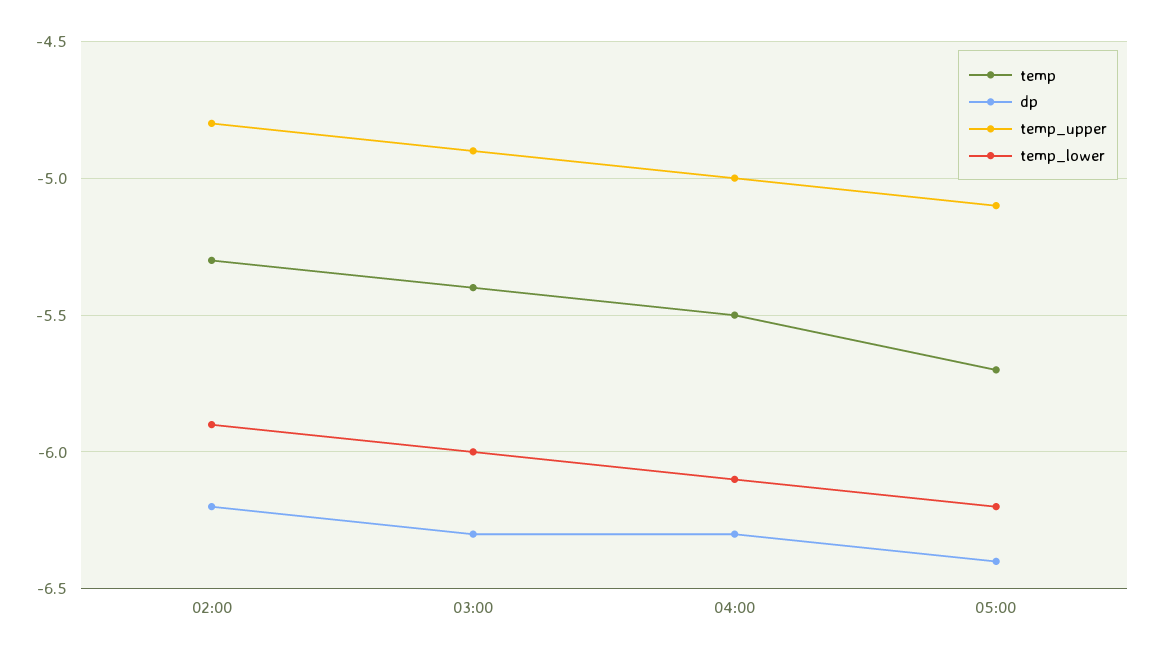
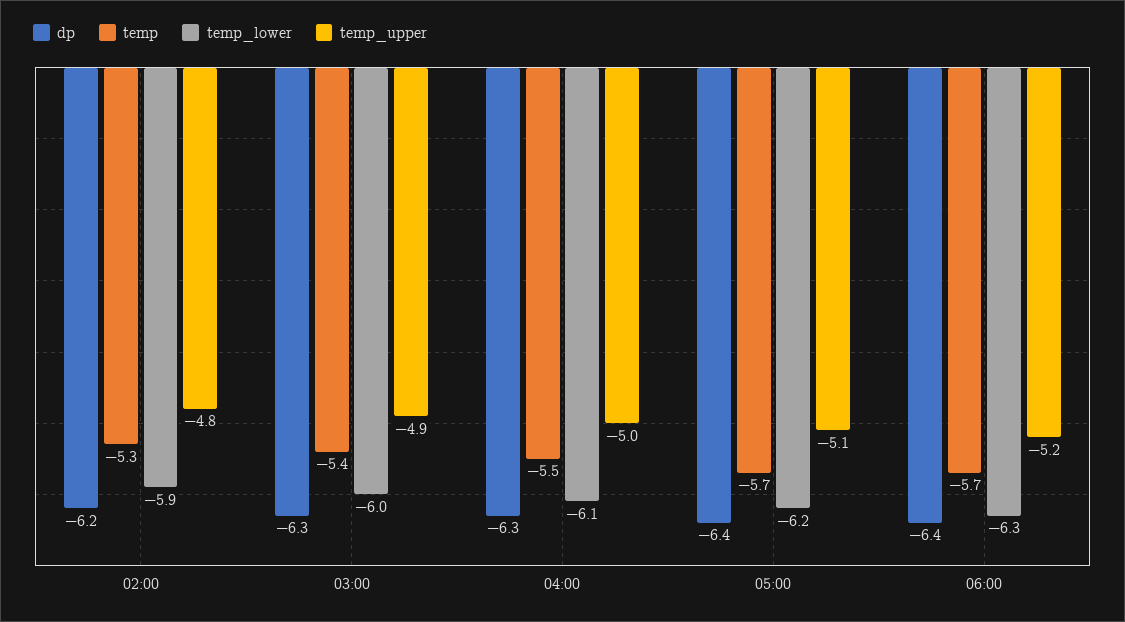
dp, 06:00: none -> -6.4
temp, 06:00: none -> -5.7
temp_lower, 06:00: none -> -6.3
temp_upper, 06:00: none -> -5.2

